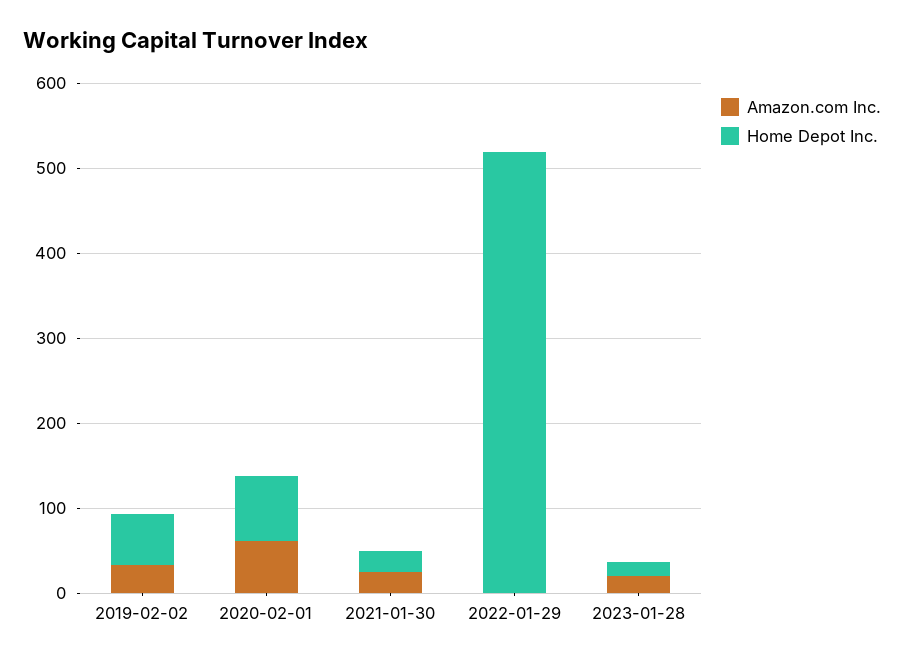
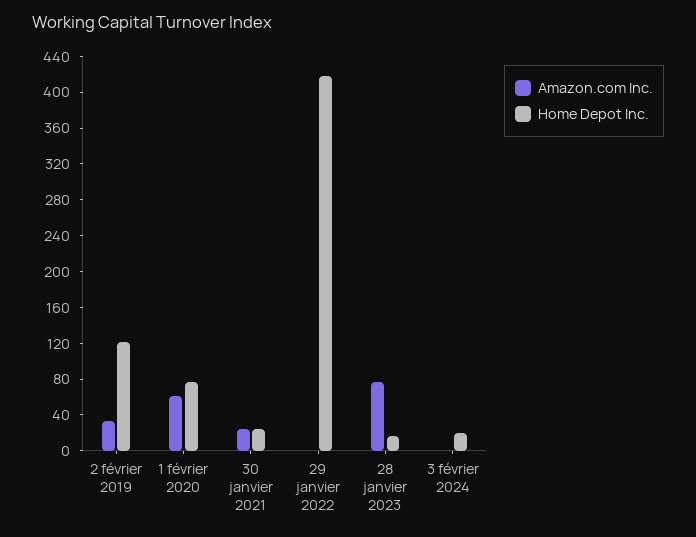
Home Depot Inc., 2019-02-02: 60 -> 120
Home Depot Inc., 2022-01-29: 520 -> 420
Amazon.com Inc., 2023-01-28: 20 -> 80
Amazon.com Inc., 3 février 2024: none -> 0
Home Depot Inc., 3 février 2024: none -> 20

